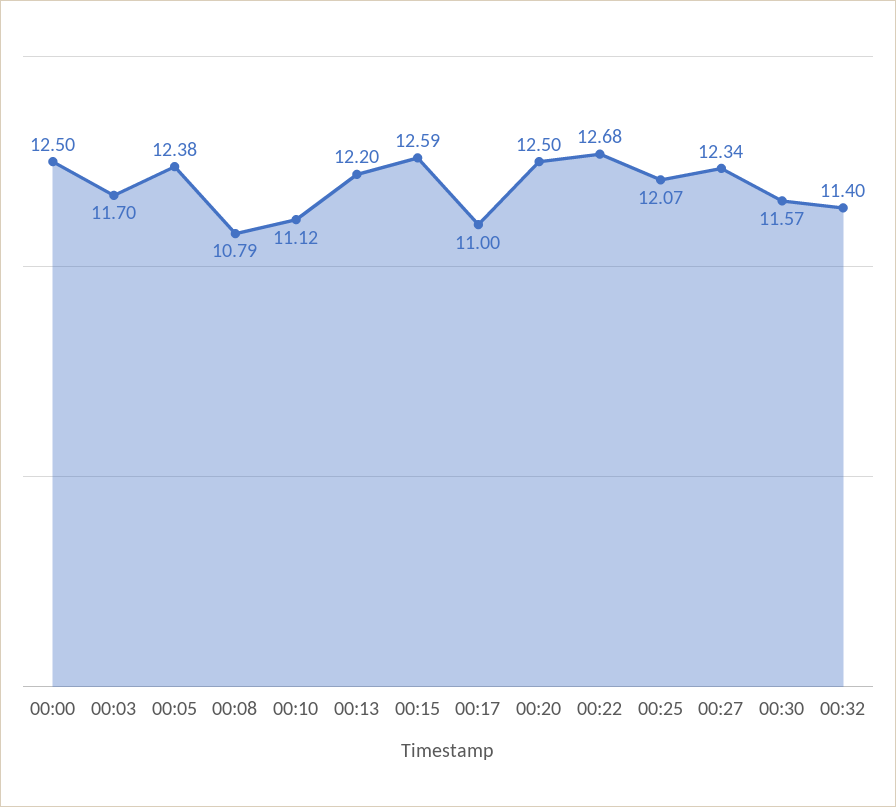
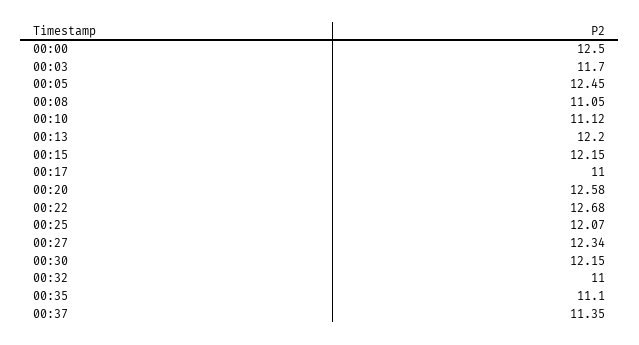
00:05: 12.38 -> 12.45
00:08: 10.79 -> 11.05
00:15: 12.59 -> 12.15
00:20: 12.5 -> 12.58
00:30: 11.57 -> 12.15
00:32: 11.4 -> 11
00:35: none -> 11.1
00:37: none -> 11.35

